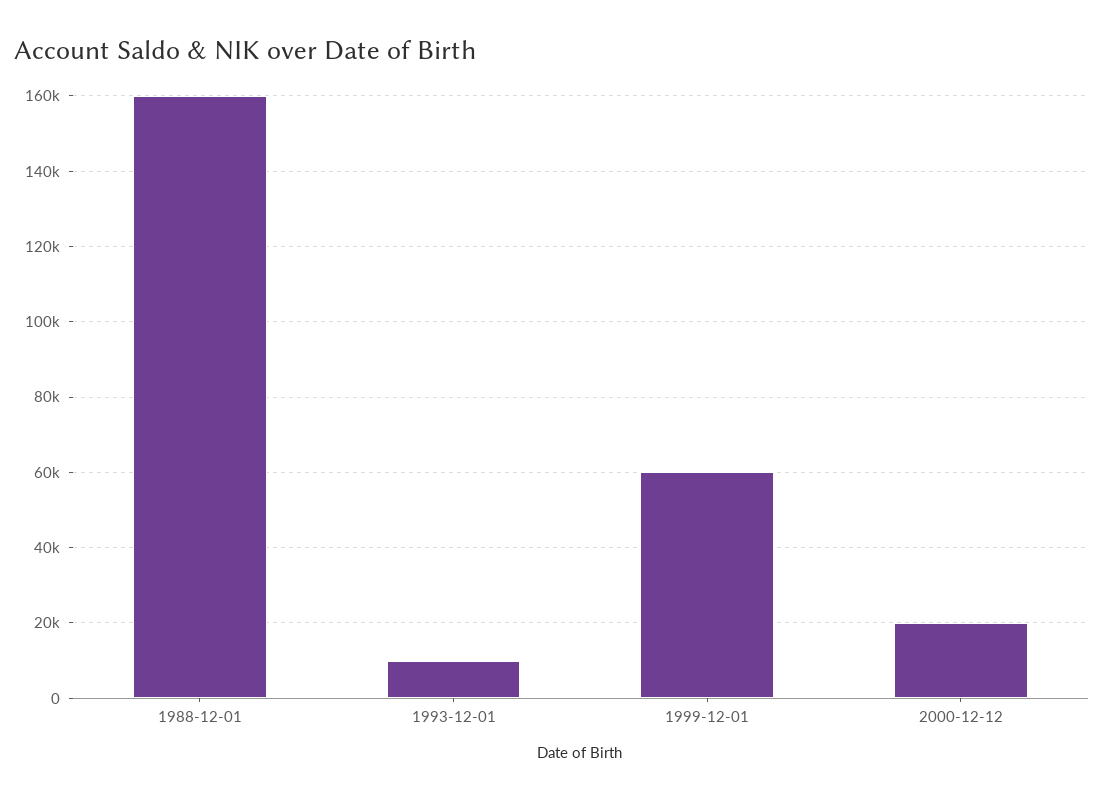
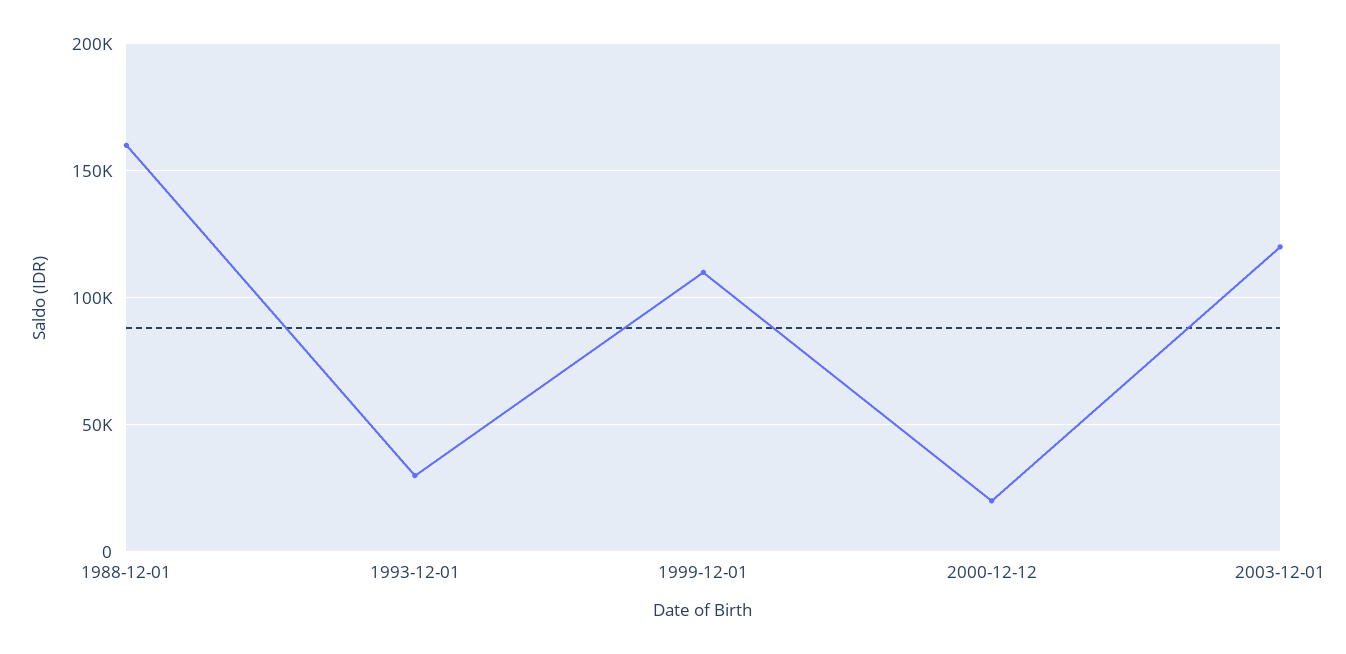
1993-12-01: 10000 -> 30000
1999-12-01: 60000 -> 110000
2003-12-01: none -> 120000

